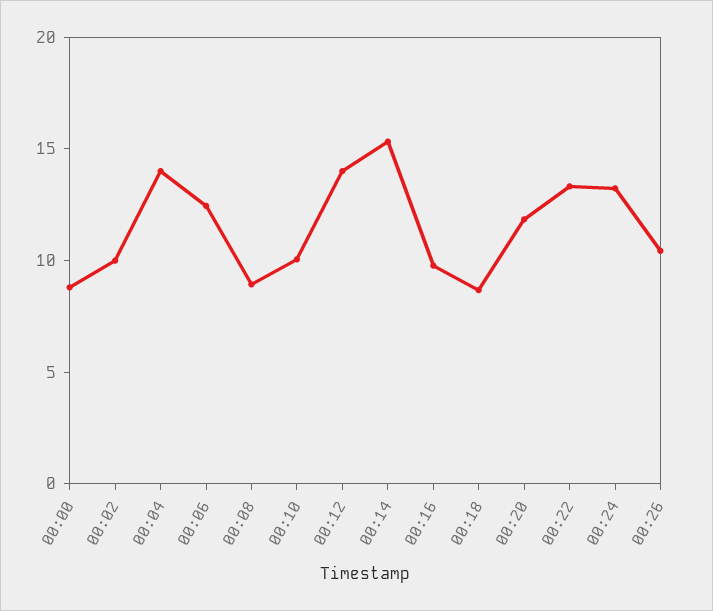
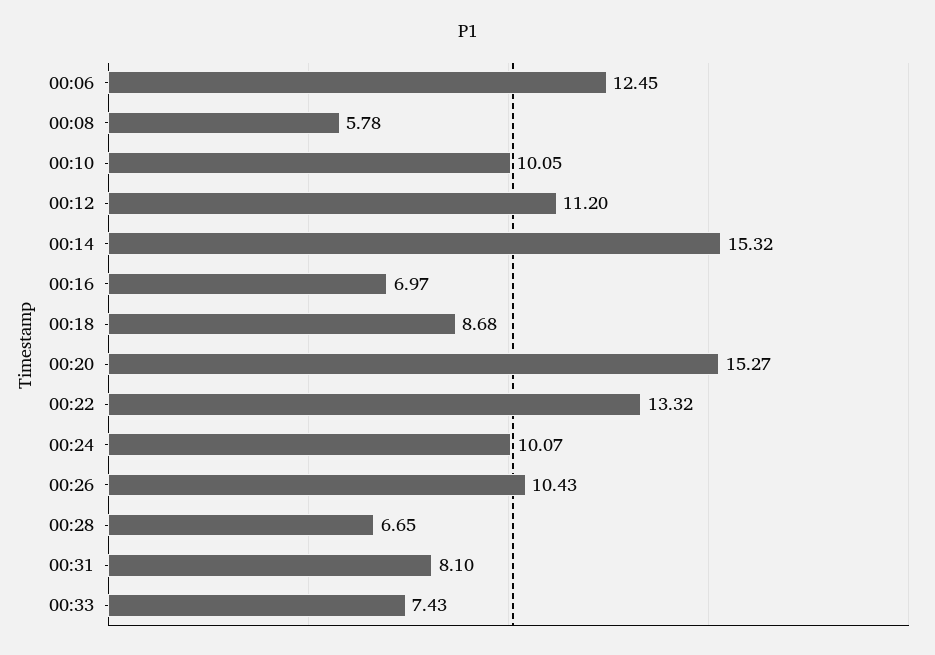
00:00: 9 -> none
00:02: 10 -> none
00:04: 14 -> none
00:08: 9 -> 5.78
00:12: 14 -> 11.2
00:16: 10 -> 6.97
00:20: 12 -> 15.27
00:24: 13 -> 10.07
00:28: none -> 6.65
00:31: none -> 8.1
00:33: none -> 7.43

